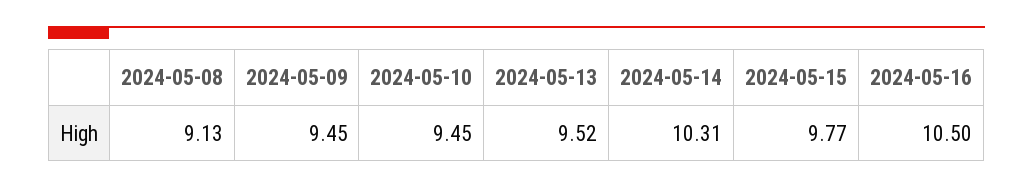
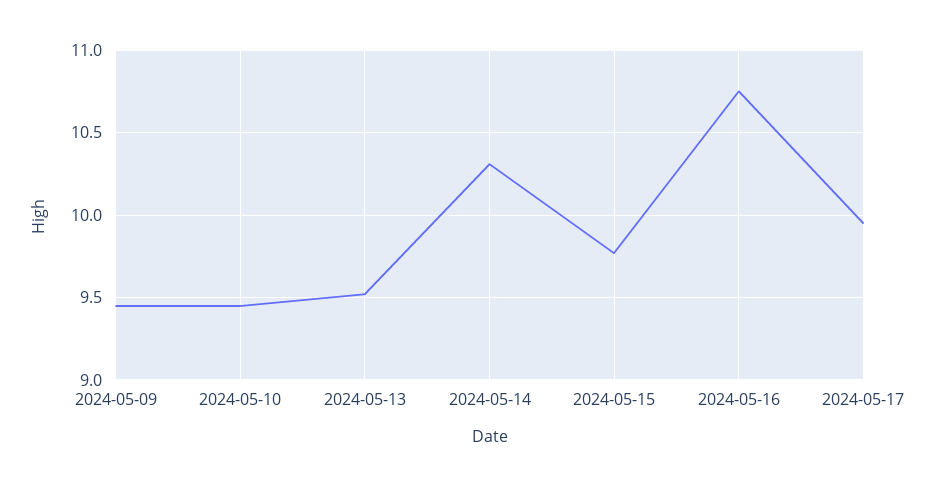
2024-05-08: 9.13 -> none
2024-05-16: 10.5 -> 10.75
2024-05-17: none -> 9.95

